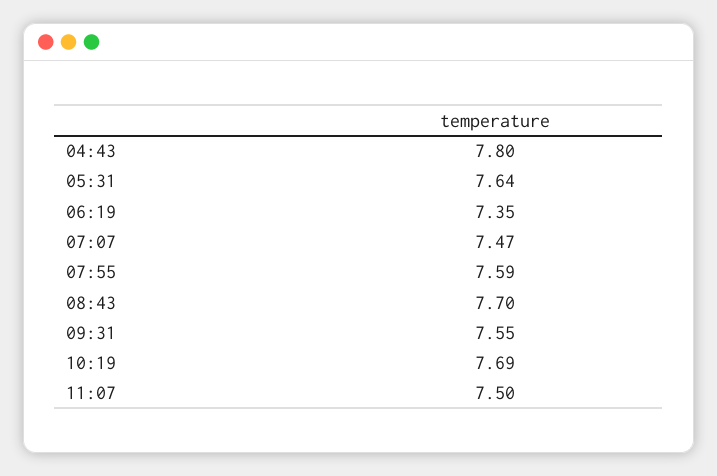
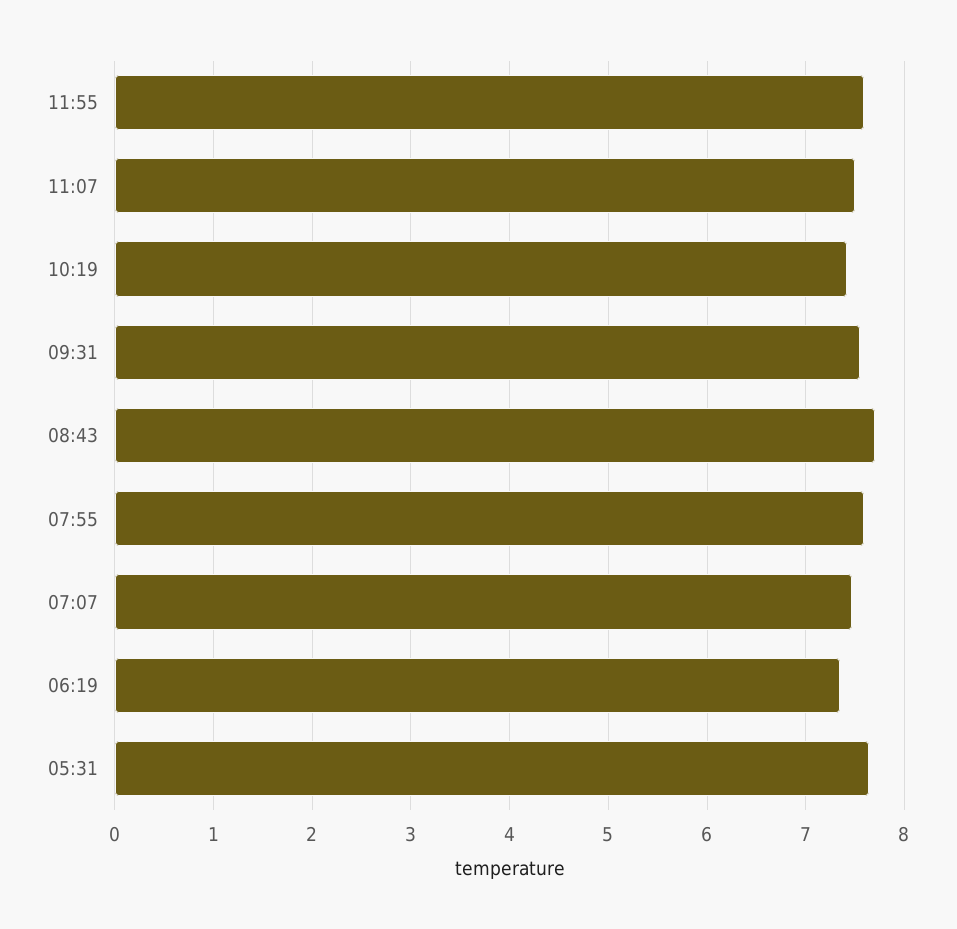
04:43: 7.8 -> none
10:19: 7.69 -> 7.4
11:55: none -> 7.6

